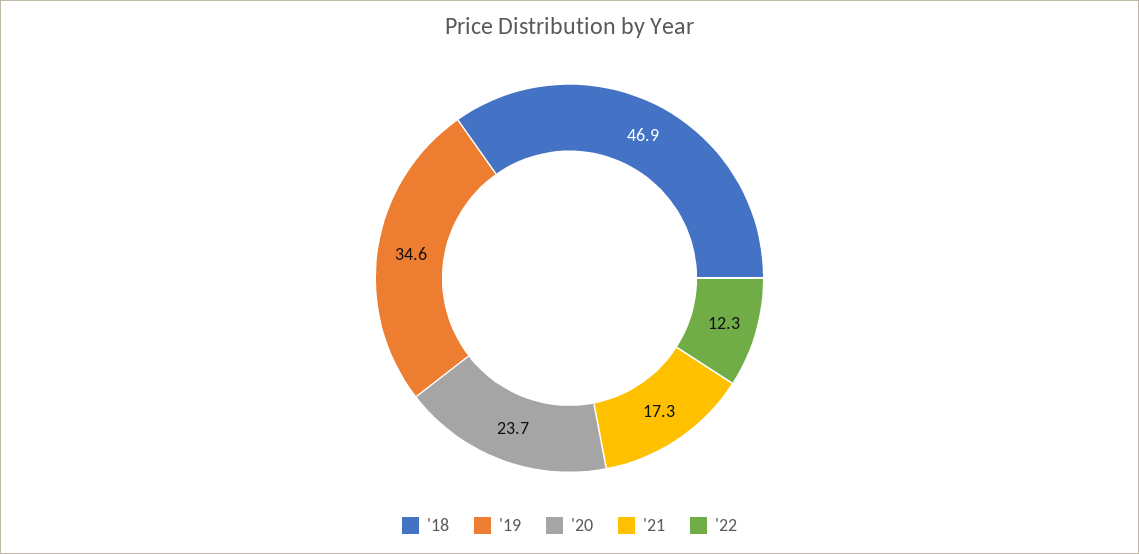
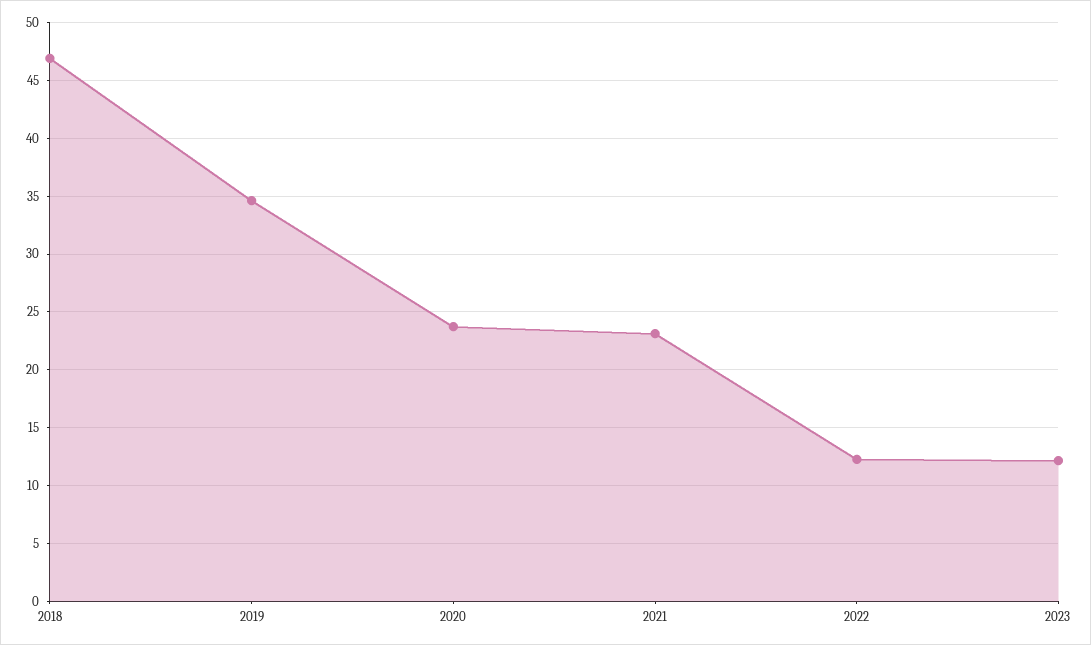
'21: 17.3 -> 23
2023: none -> 12

